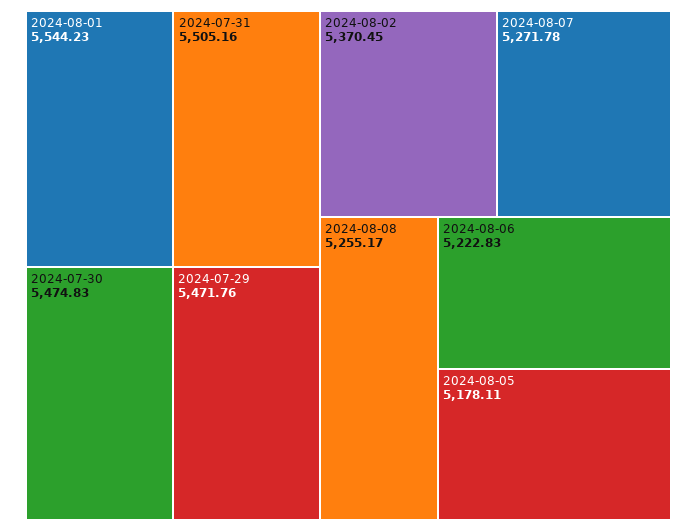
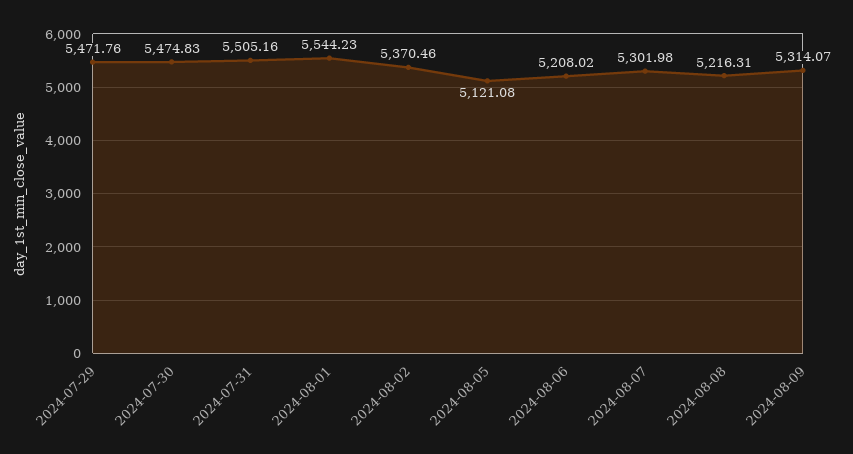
2024-08-02: 5370.45 -> 5370.46
2024-08-07: 5271.78 -> 5301.98
2024-08-08: 5255.17 -> 5216.31
2024-08-06: 5222.83 -> 5208.02
2024-08-05: 5178.11 -> 5121.08
2024-08-09: none -> 5314.07

